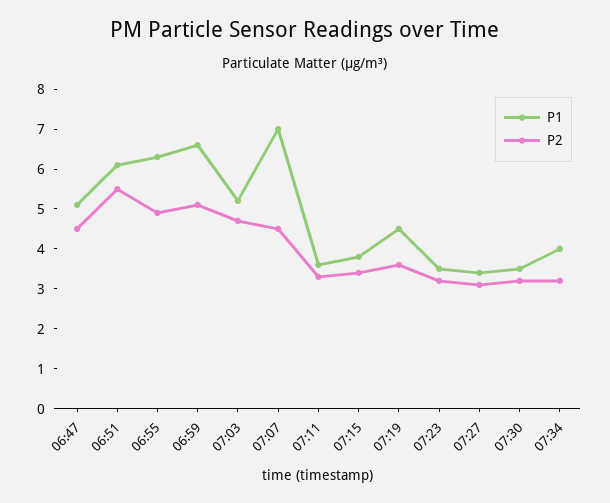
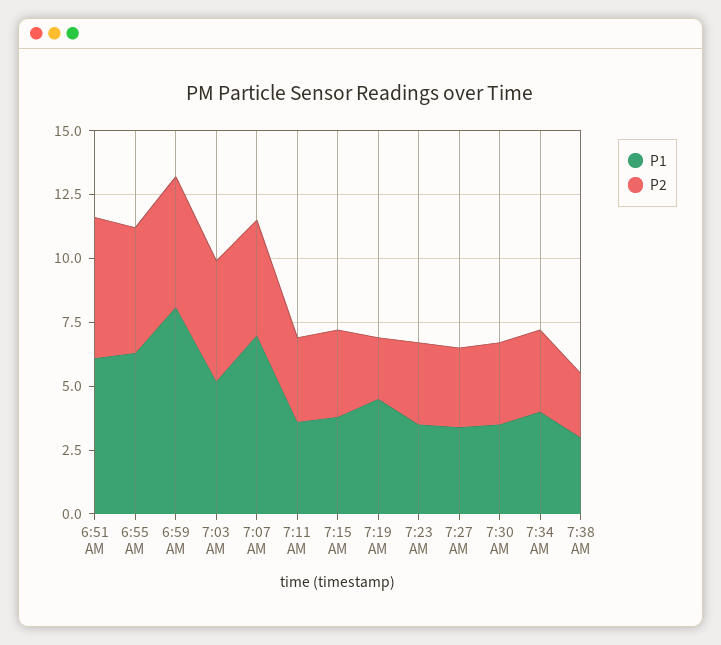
P1, 06:47: 5 -> none
P2, 06:47: 4.5 -> none
P1, 06:59: 6.5 -> 8
P2, 07:19: 3.5 -> 2.5
P1, 7:38 AM: none -> 3
P2, 7:38 AM: none -> 2.5

